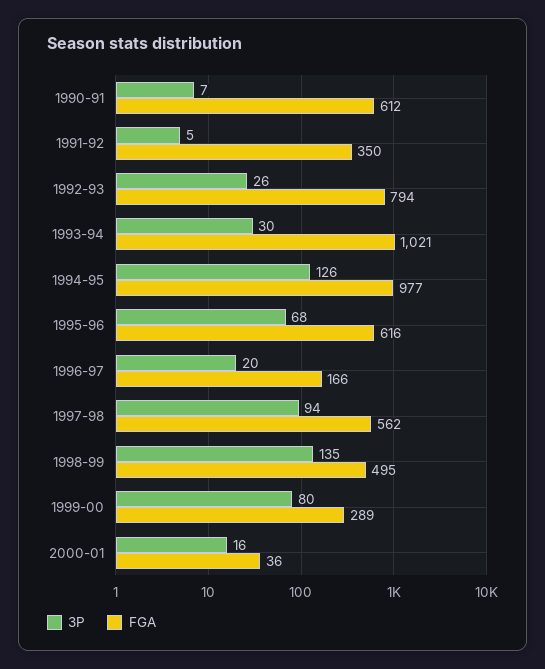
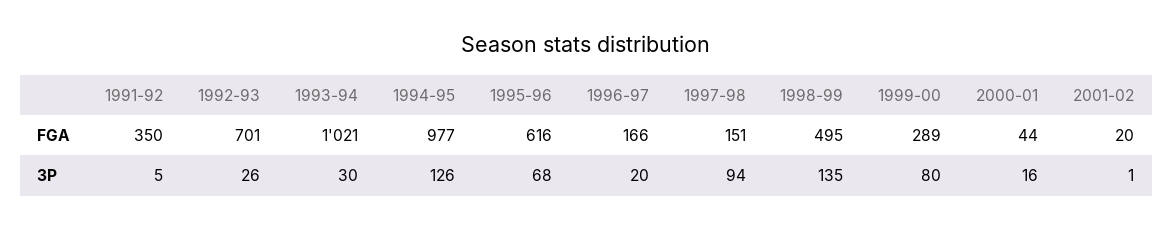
3P, 1990-91: 7 -> none
FGA, 1990-91: 612 -> none
FGA, 1992-93: 794 -> 701
FGA, 1997-98: 562 -> 151
FGA, 2000-01: 36 -> 44
FGA, 2001-02: none -> 20
3P, 2001-02: none -> 1

